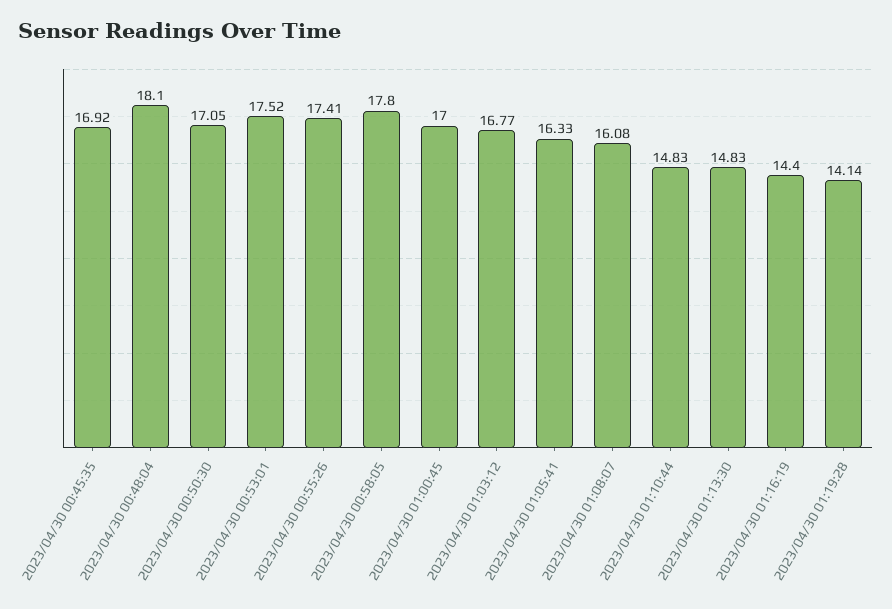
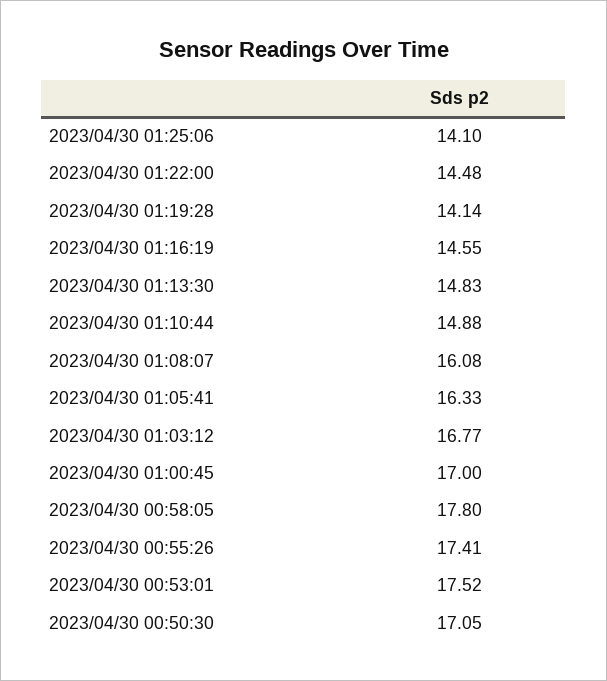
2023/04/30 00:45:35: 16.92 -> none
2023/04/30 00:48:04: 18.1 -> none
2023/04/30 01:10:44: 14.83 -> 14.88
2023/04/30 01:16:19: 14.4 -> 14.55
2023/04/30 01:25:06: none -> 14.1
2023/04/30 01:22:00: none -> 14.48

